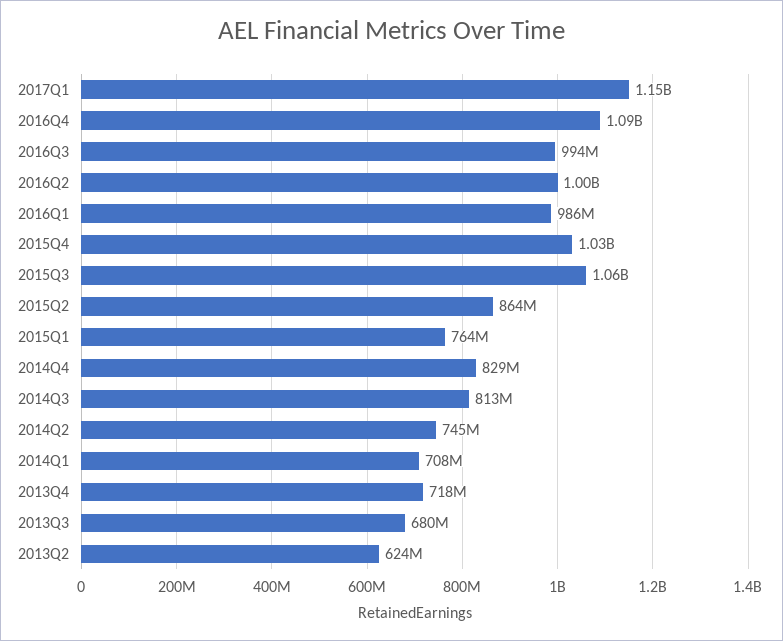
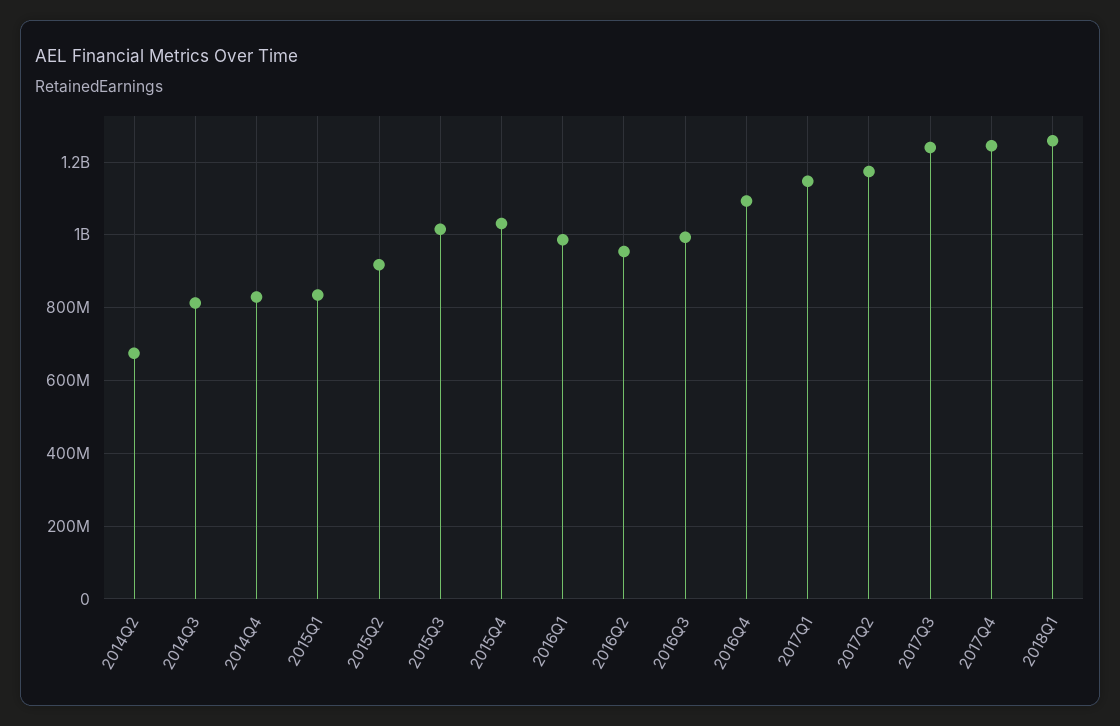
2016Q2: 1000000000 -> 960000000
2015Q3: 1060000000 -> 1020000000
2015Q2: 864000000 -> 920000000
2015Q1: 764000000 -> 840000000
2014Q2: 745000000 -> 680000000
2014Q1: 708000000 -> none
2013Q4: 718000000 -> none
2013Q3: 680000000 -> none
2013Q2: 624000000 -> none
2017Q2: none -> 1180000000
2017Q3: none -> 1240000000
2017Q4: none -> 1240000000
2018Q1: none -> 1260000000

